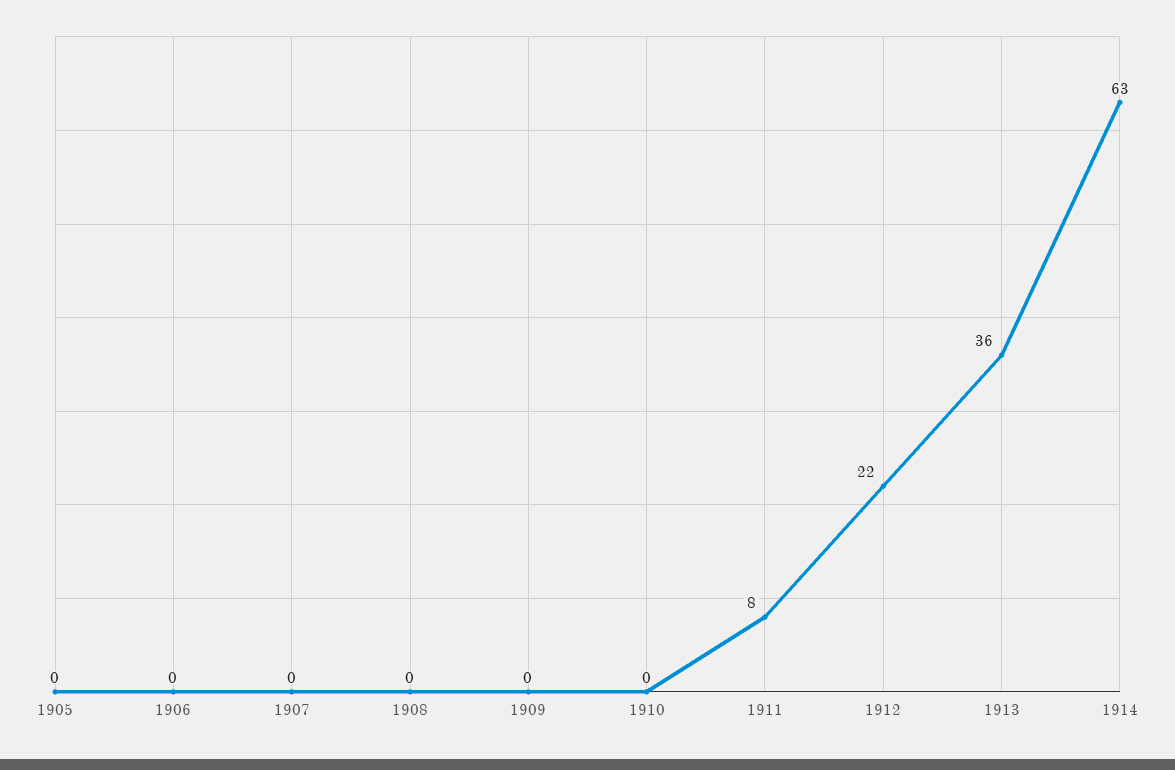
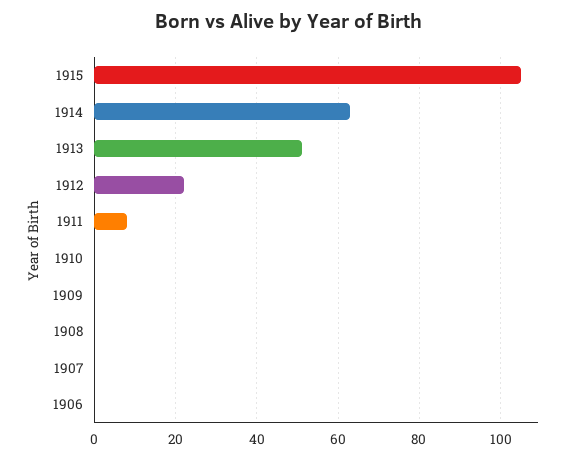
1905: 0 -> none
1913: 36 -> 50
1915: none -> 105

